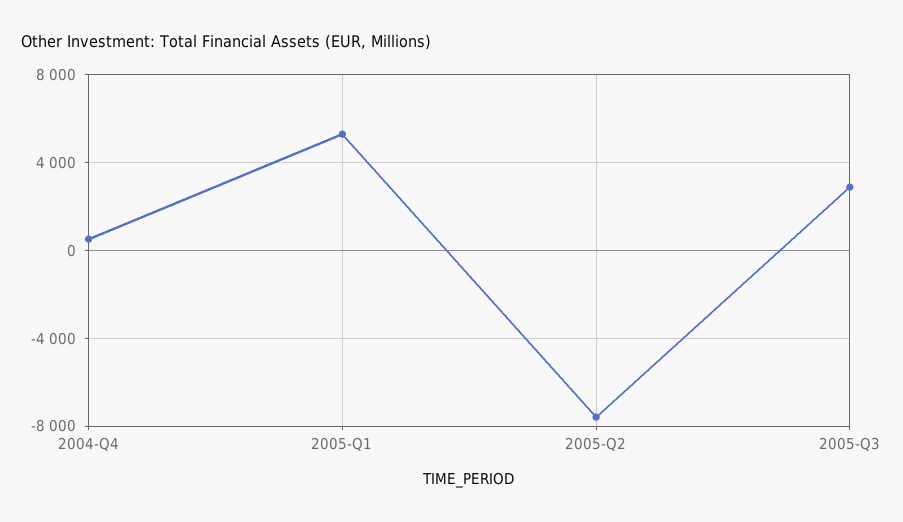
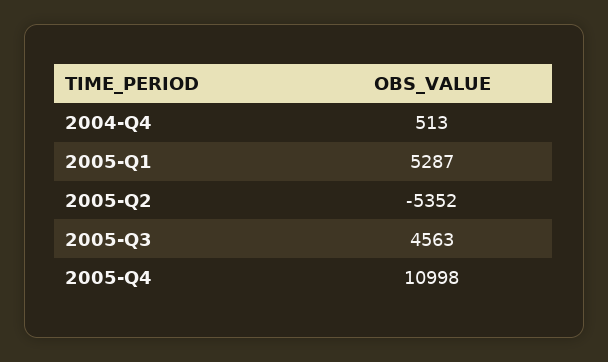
2005-Q2: -7500 -> -5352
2005-Q3: 3000 -> 4563
2005-Q4: none -> 10998

